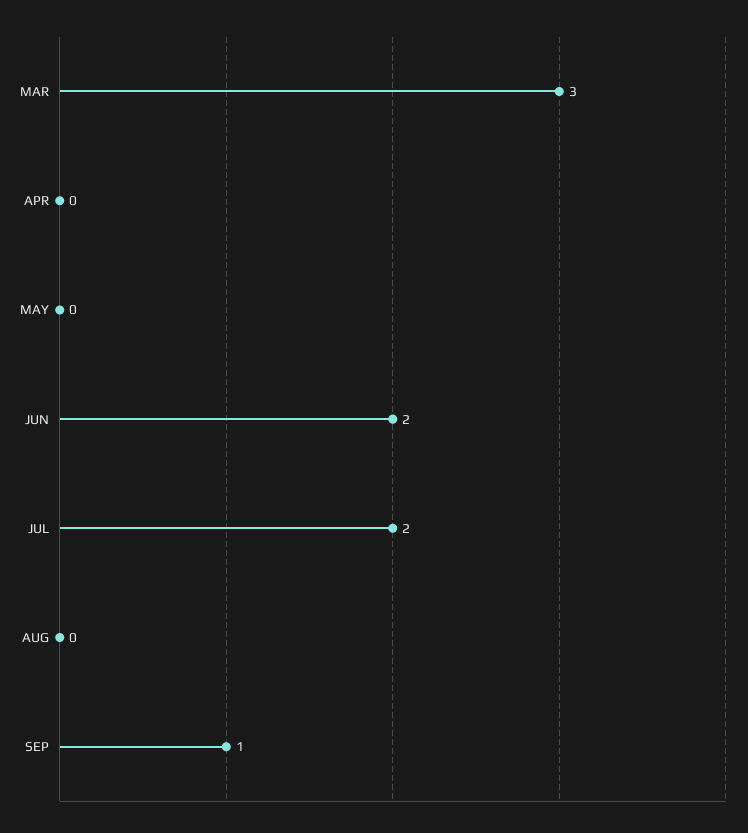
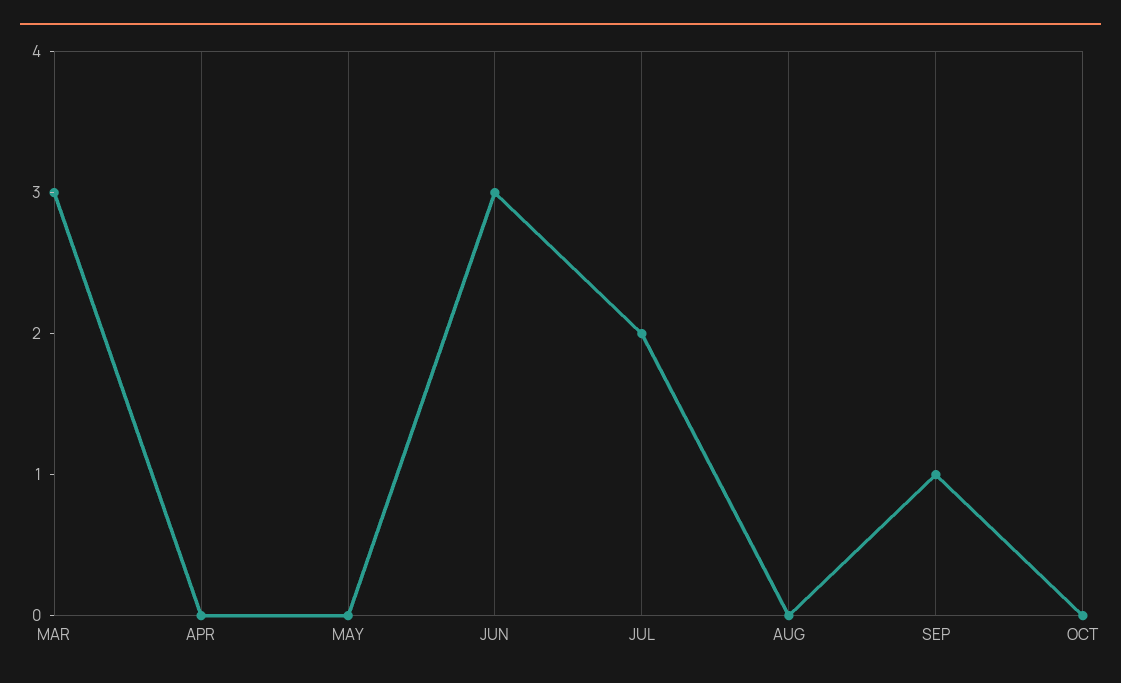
JUN: 2 -> 3
OCT: none -> 0

